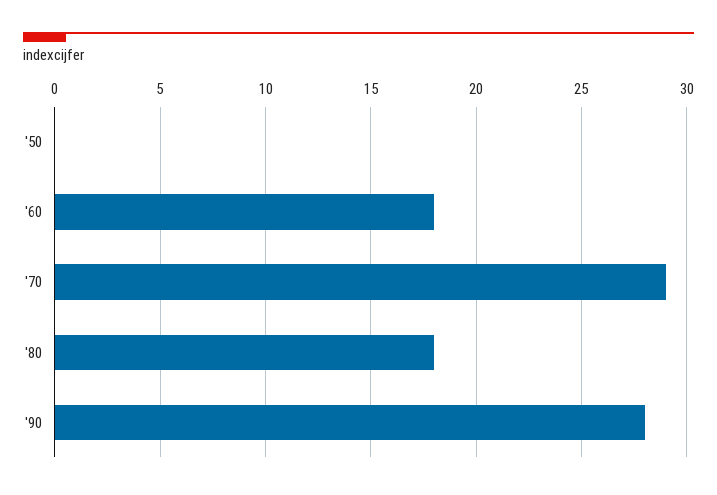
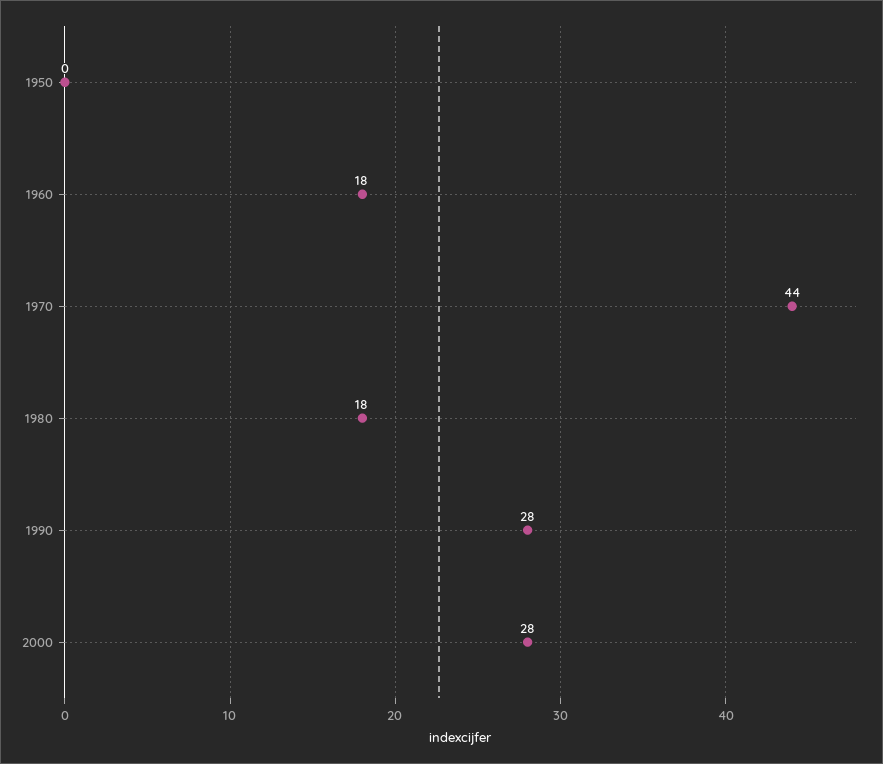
'70: 29 -> 44
2000: none -> 28

